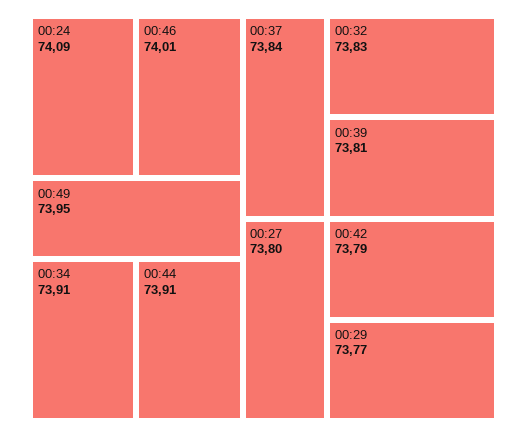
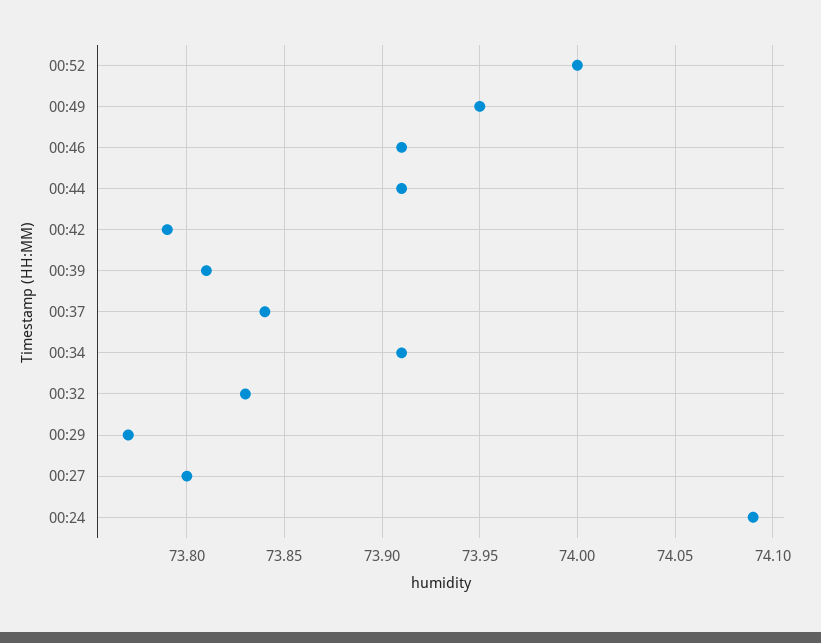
00:46: 74.01 -> 73.91
00:52: none -> 74

